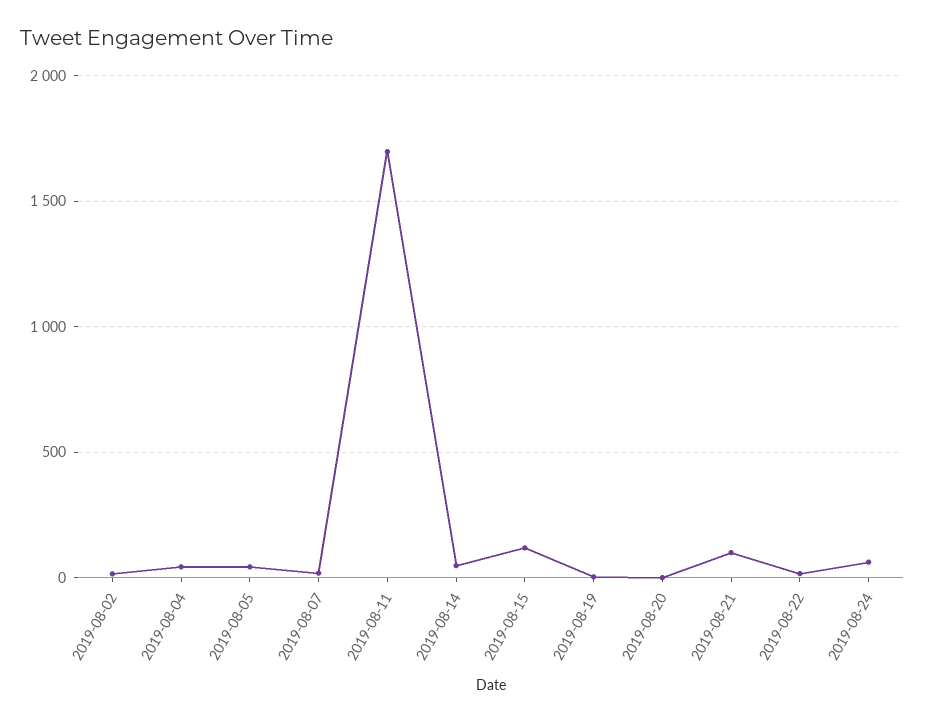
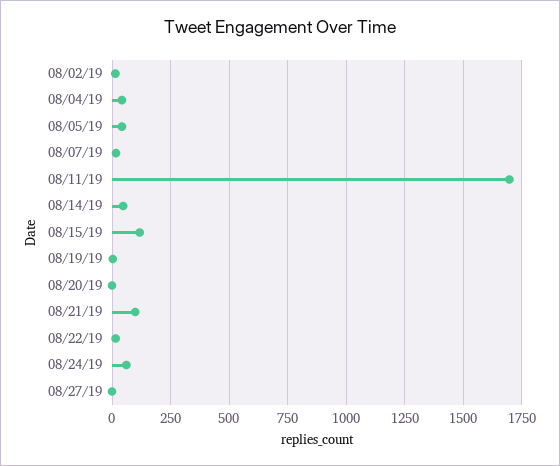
08/27/19: none -> 0

